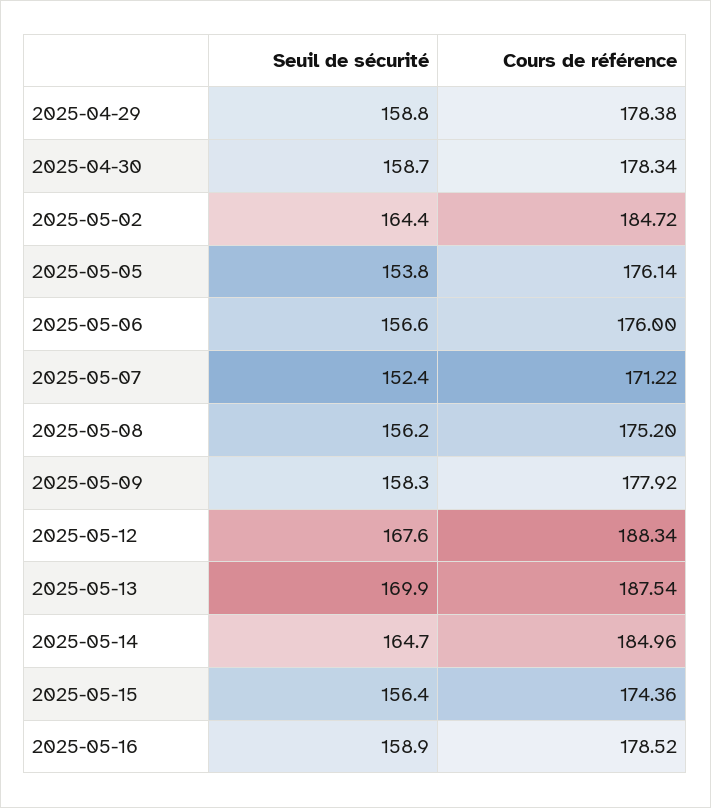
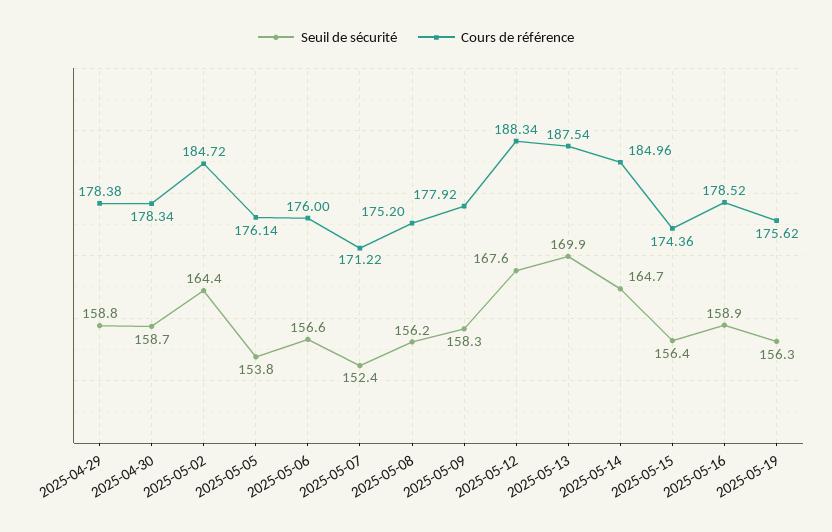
Seuil de sécurité, 2025-05-19: none -> 156.3
Cours de référence, 2025-05-19: none -> 175.62

